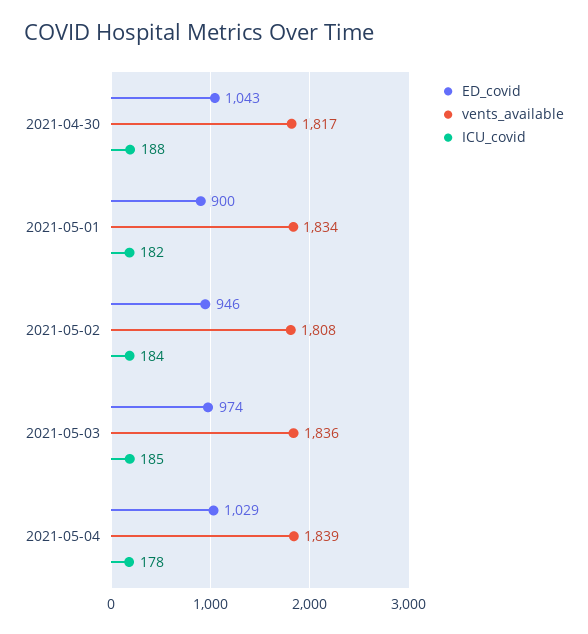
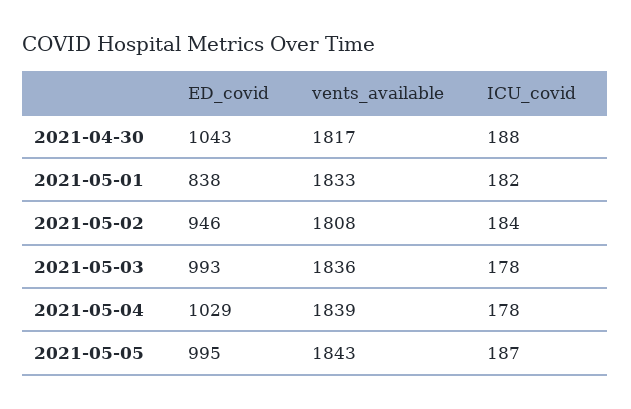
ED_covid, 2021-05-01: 900 -> 838
vents_available, 2021-05-01: 1834 -> 1833
ED_covid, 2021-05-03: 974 -> 993
ICU_covid, 2021-05-03: 185 -> 178
ED_covid, 2021-05-05: none -> 995
vents_available, 2021-05-05: none -> 1843
ICU_covid, 2021-05-05: none -> 187

